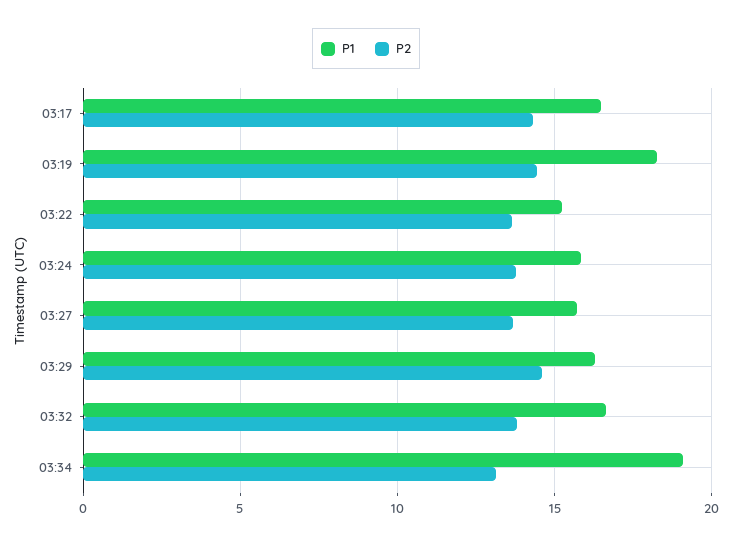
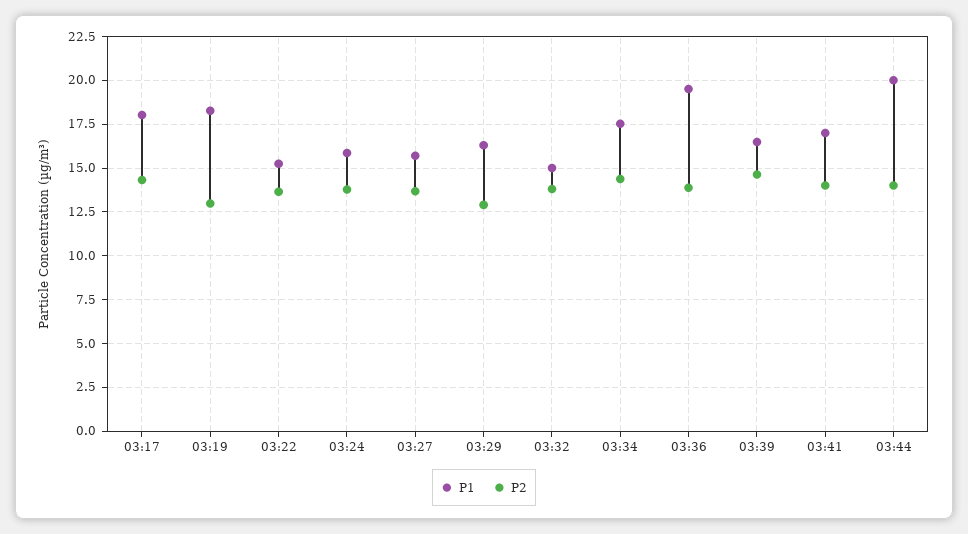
P1, 03:17: 16.5 -> 18
P2, 03:19: 14.5 -> 13
P2, 03:29: 14.5 -> 13
P1, 03:32: 16.5 -> 15
P1, 03:34: 19 -> 17.5
P2, 03:34: 13 -> 14.5
P1, 03:36: none -> 19.5
P2, 03:36: none -> 14
P1, 03:39: none -> 16.5
P2, 03:39: none -> 14.5
P1, 03:41: none -> 17
P2, 03:41: none -> 14
P1, 03:44: none -> 20
P2, 03:44: none -> 14

